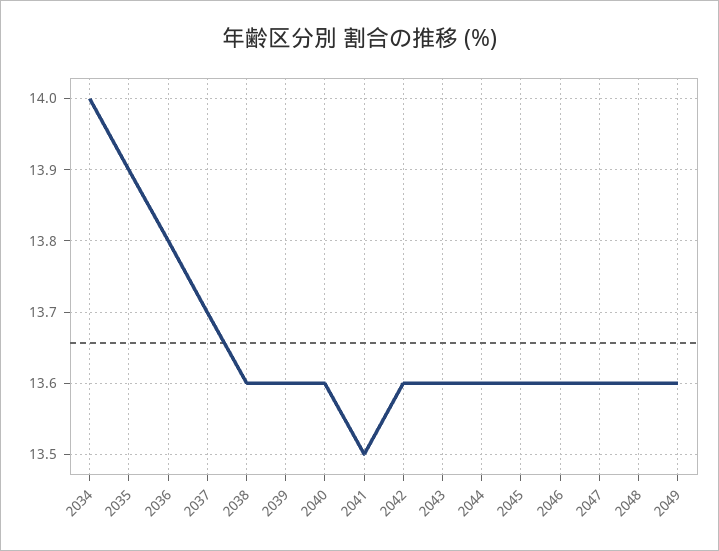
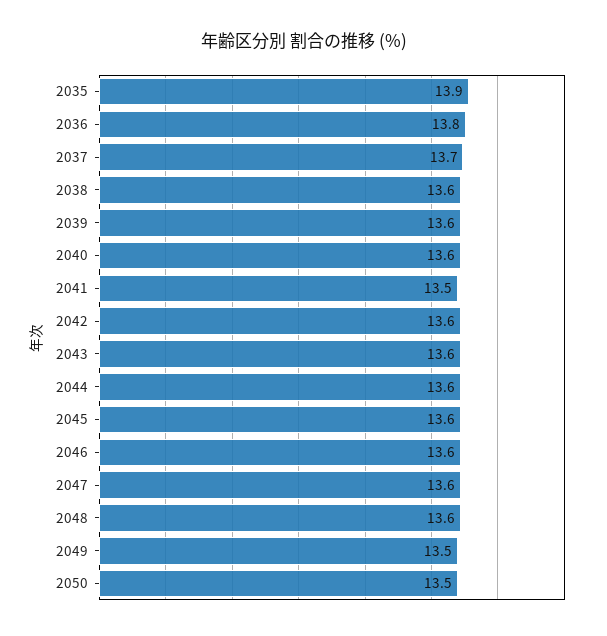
2034: 14 -> none
2049: 13.6 -> 13.5
2050: none -> 13.5

